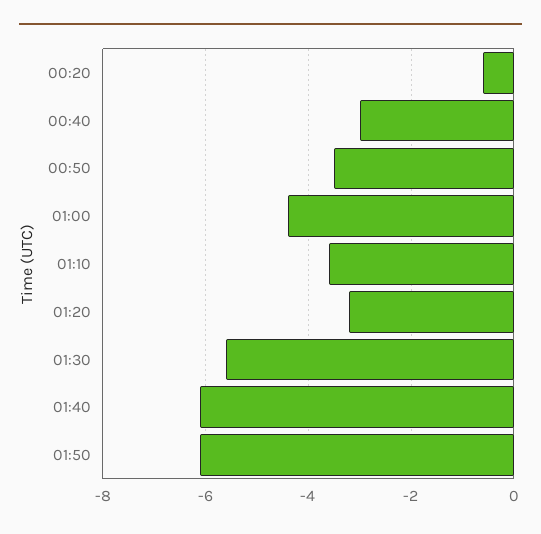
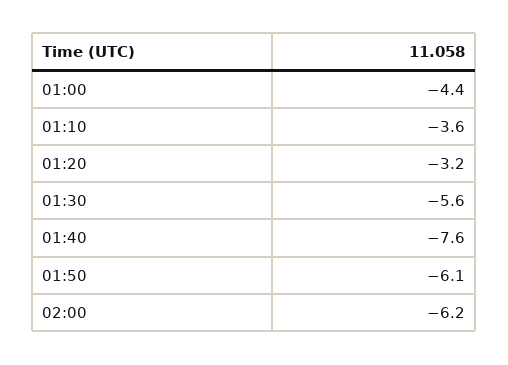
00:20: -0.5 -> none
00:40: -3 -> none
00:50: -3.5 -> none
01:40: -6 -> -7.6
02:00: none -> -6.2

